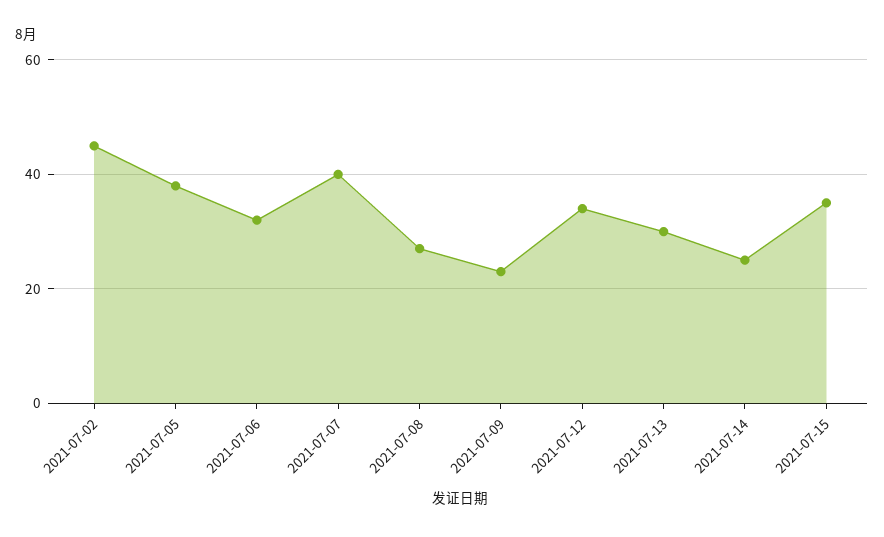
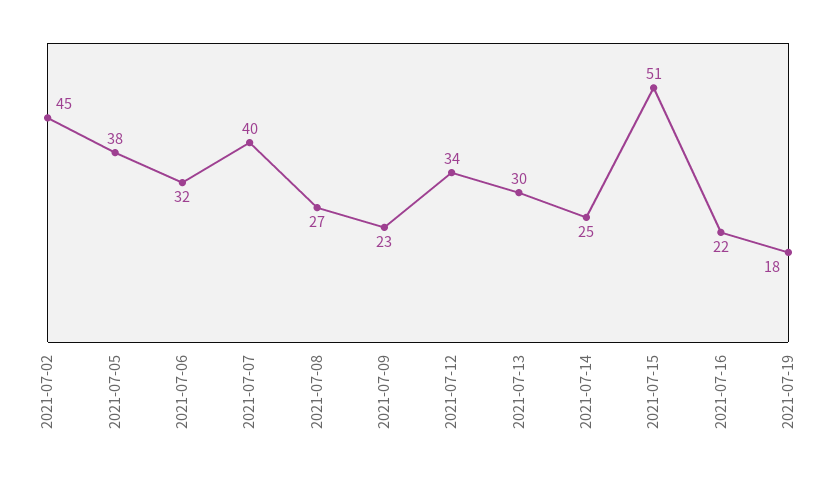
2021-07-15: 35 -> 51
2021-07-16: none -> 22
2021-07-19: none -> 18

